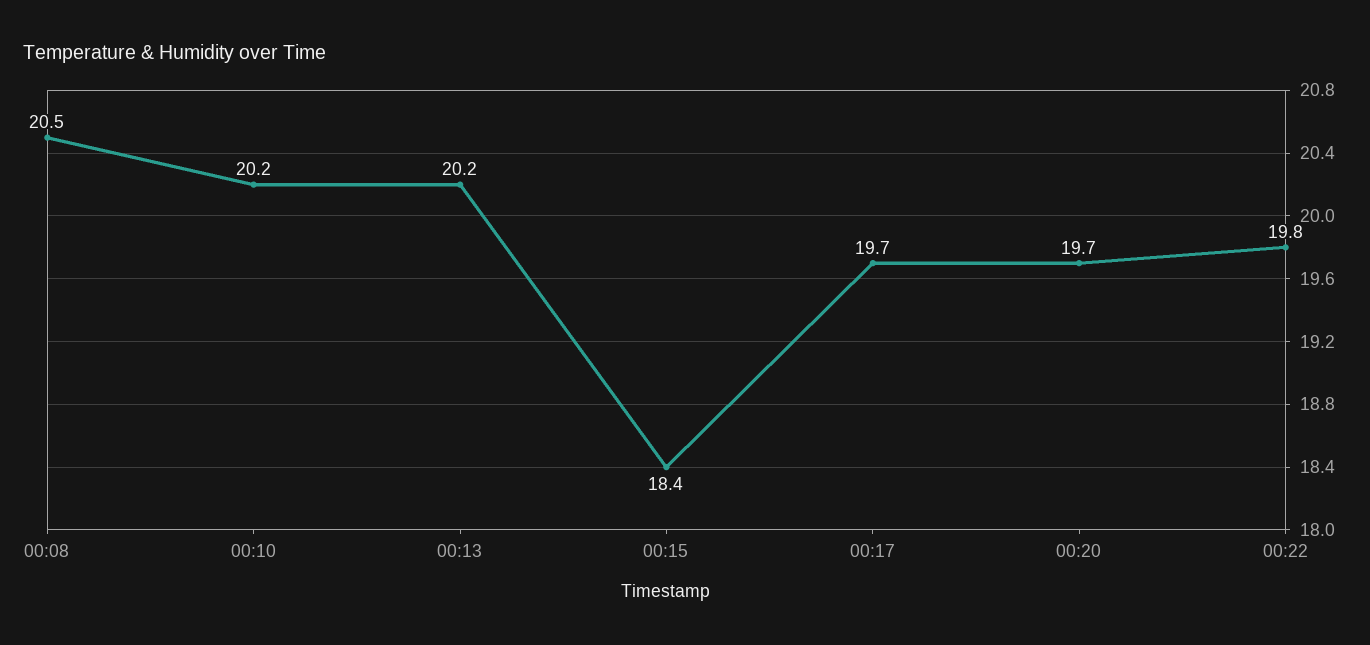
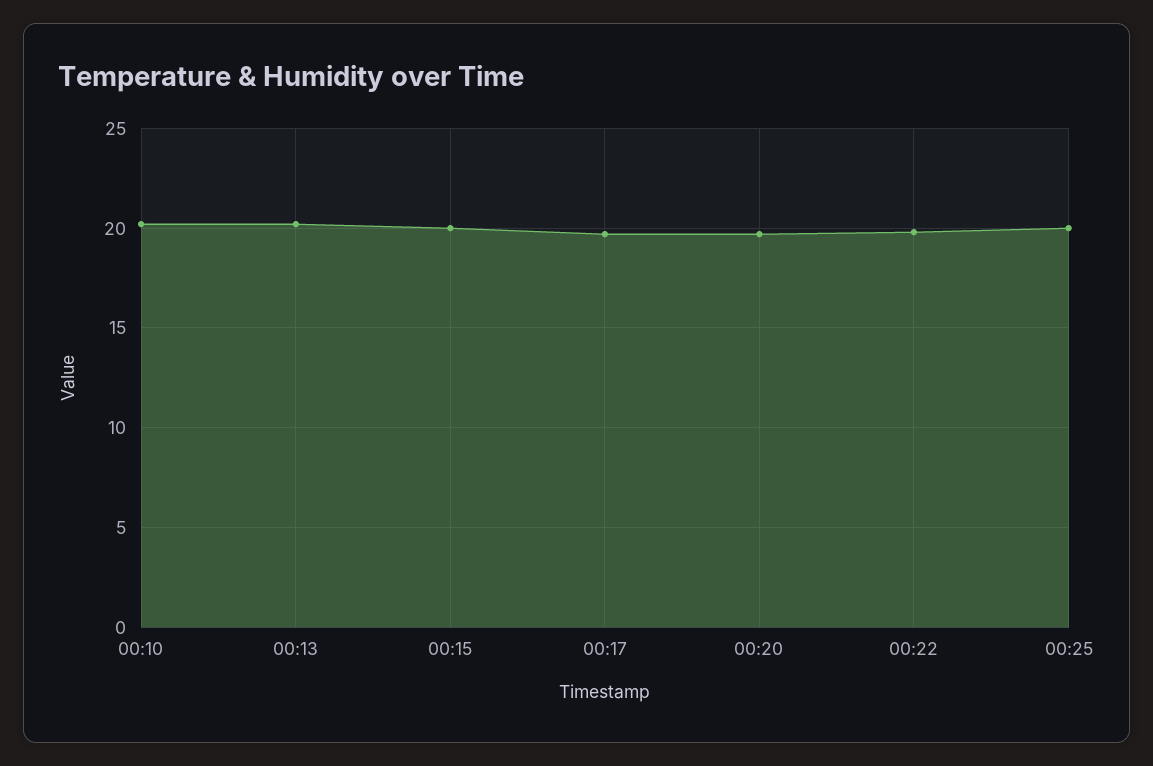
00:08: 20.5 -> none
00:15: 18.4 -> 20
00:25: none -> 20

